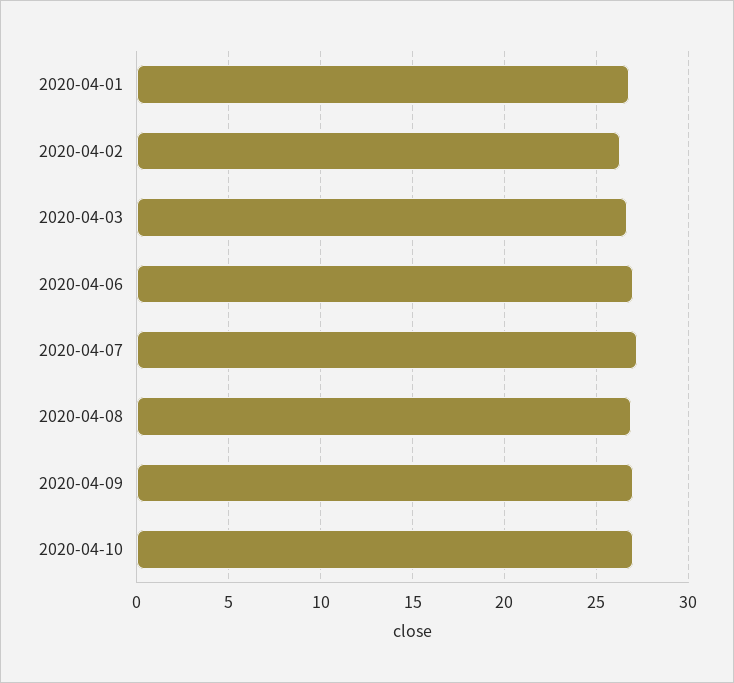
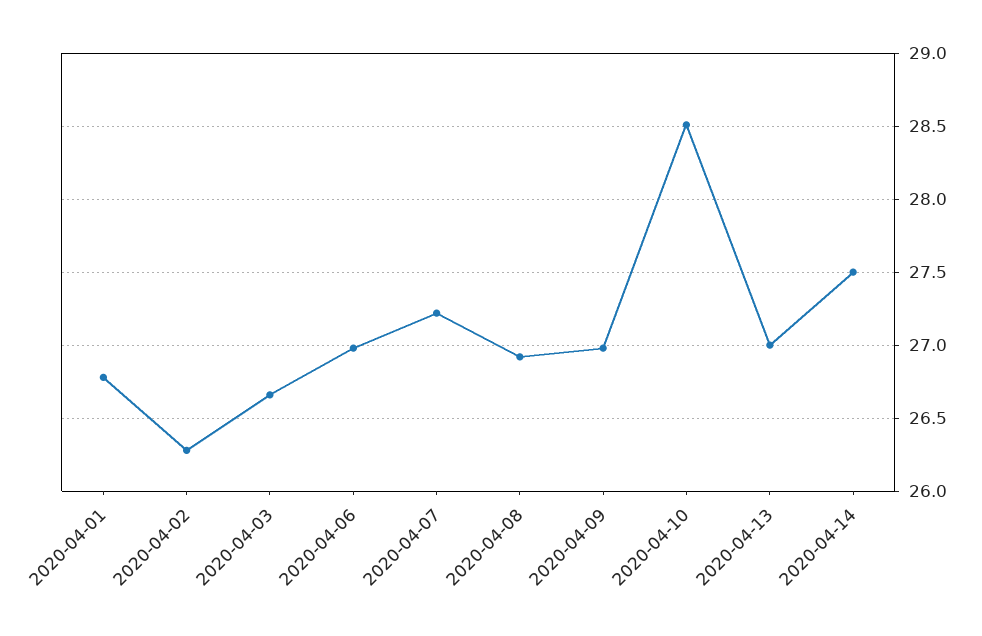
2020-04-10: 27 -> 28.5
2020-04-13: none -> 27
2020-04-14: none -> 27.5

